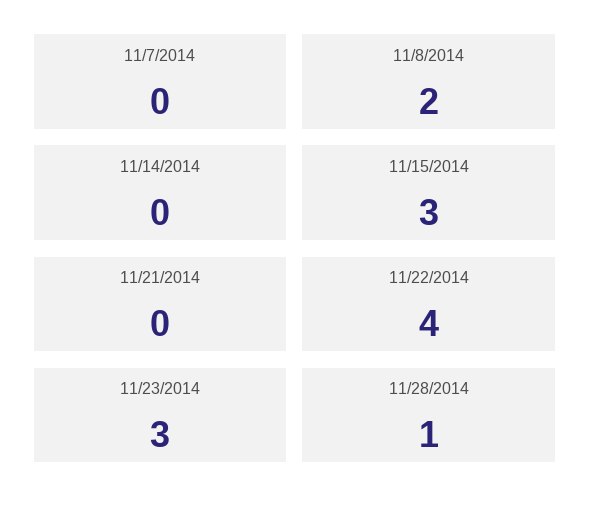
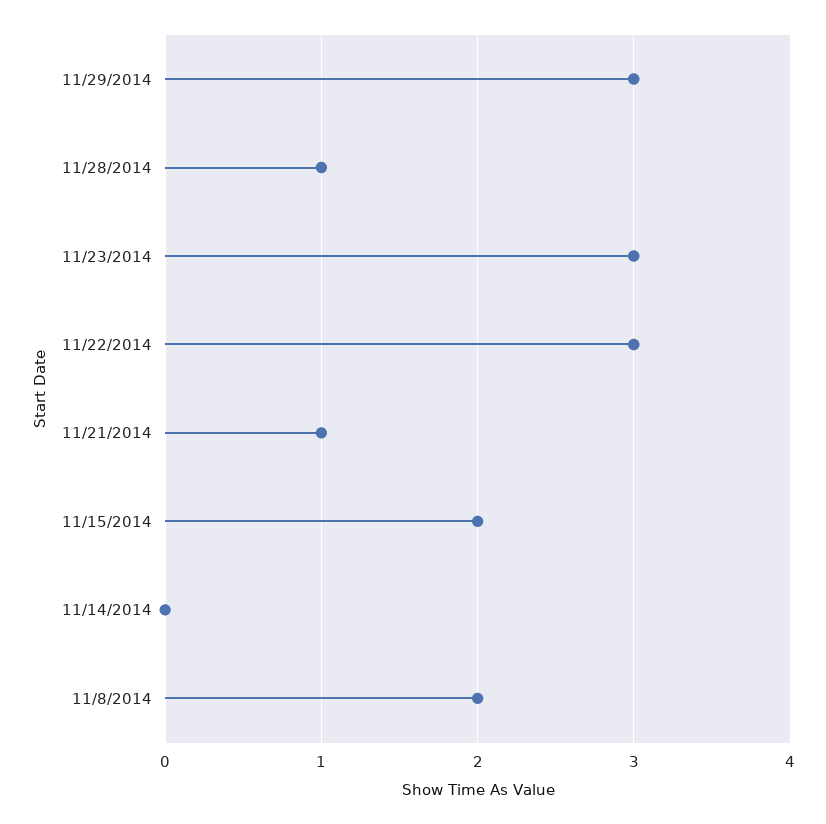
11/7/2014: 0 -> none
11/15/2014: 3 -> 2
11/21/2014: 0 -> 1
11/22/2014: 4 -> 3
11/29/2014: none -> 3

